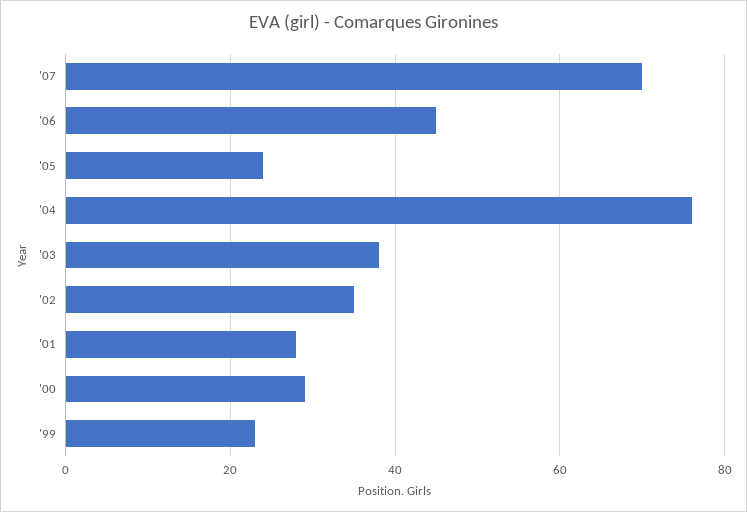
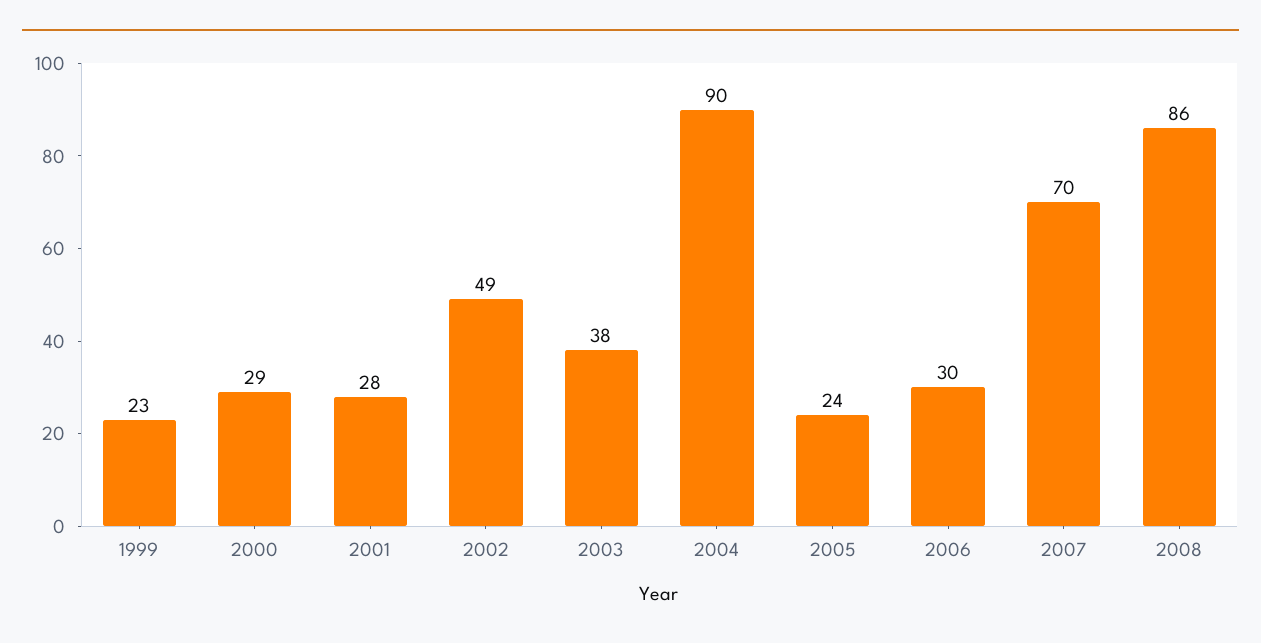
'06: 45 -> 30
'04: 75 -> 90
'02: 35 -> 49
2008: none -> 86

